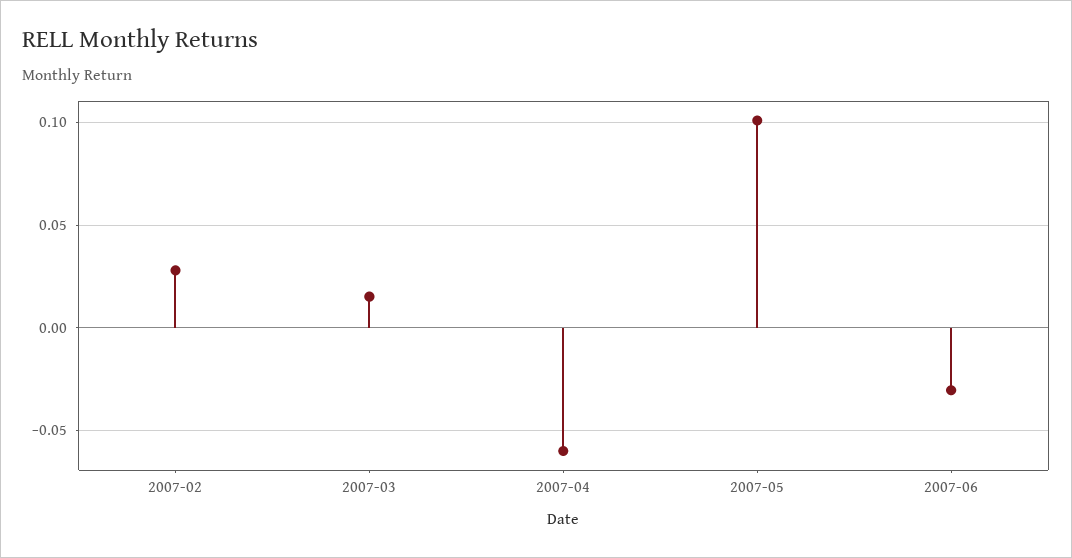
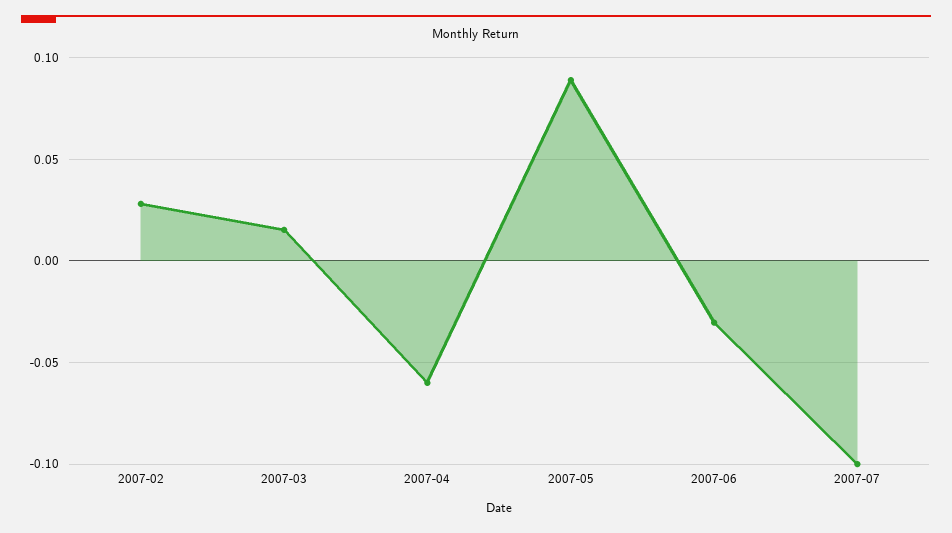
2007-05: 0.1 -> 0.09
2007-07: none -> -0.1

